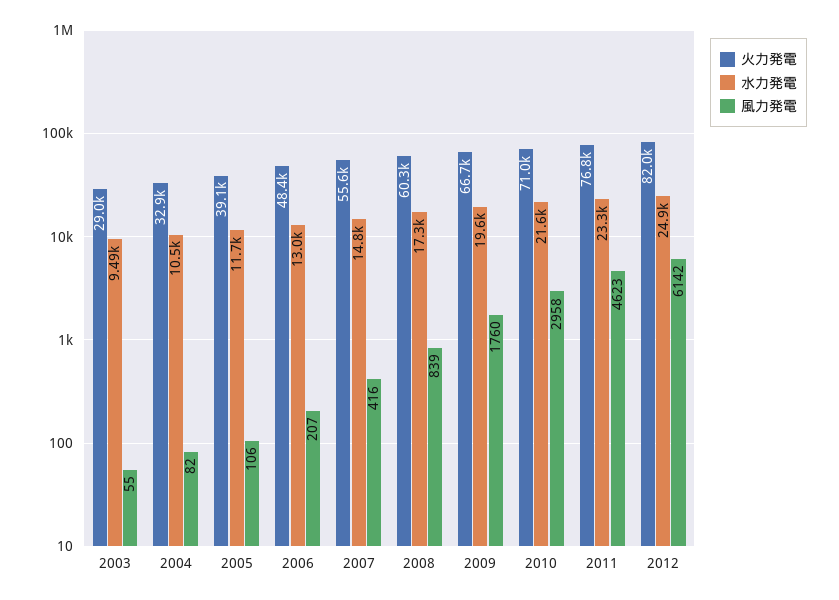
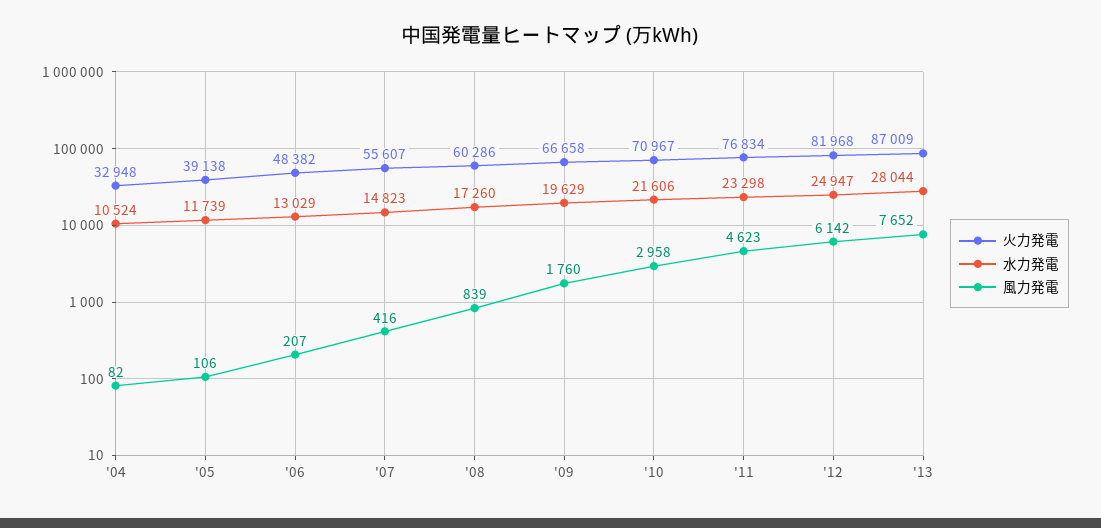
火力発電, 2003: 29000 -> none
水力発電, 2003: 9490 -> none
風力発電, 2003: 55 -> none
火力発電, '13: none -> 87009
水力発電, '13: none -> 28044
風力発電, '13: none -> 7652

